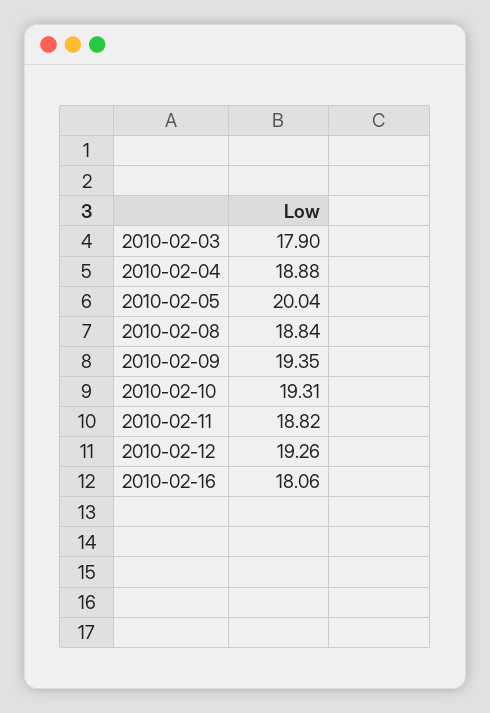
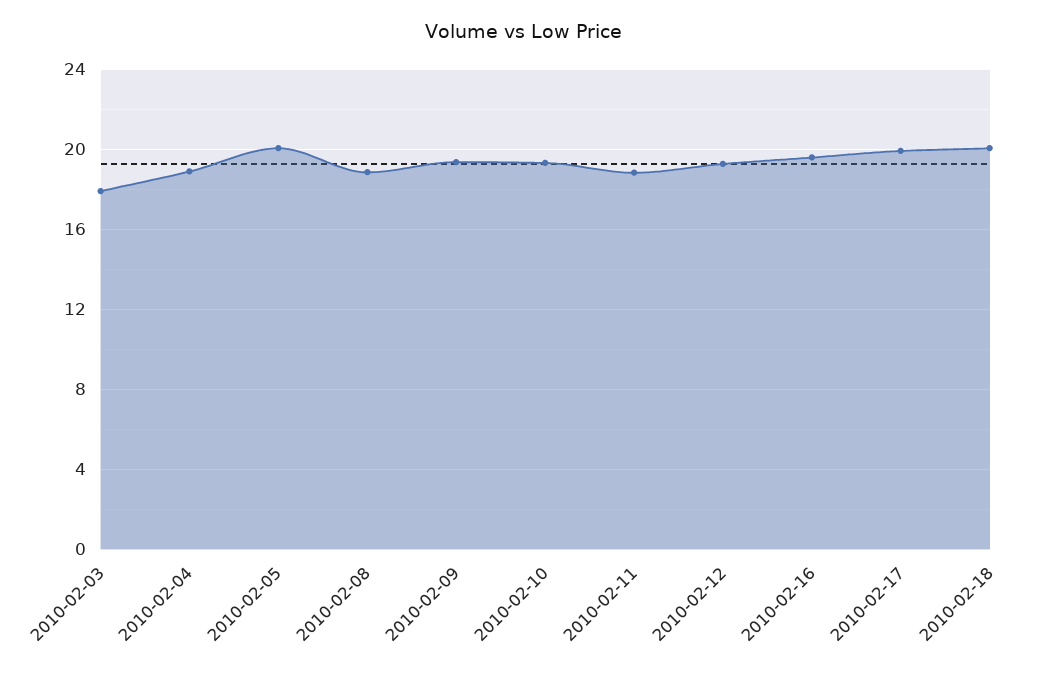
2010-02-16: 18.06 -> 19.5
2010-02-17: none -> 20
2010-02-18: none -> 20

